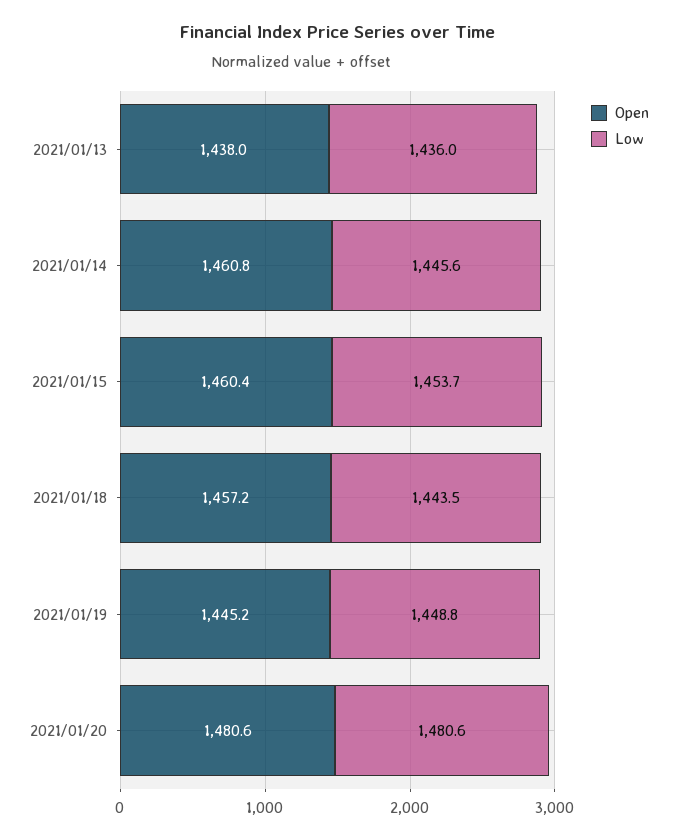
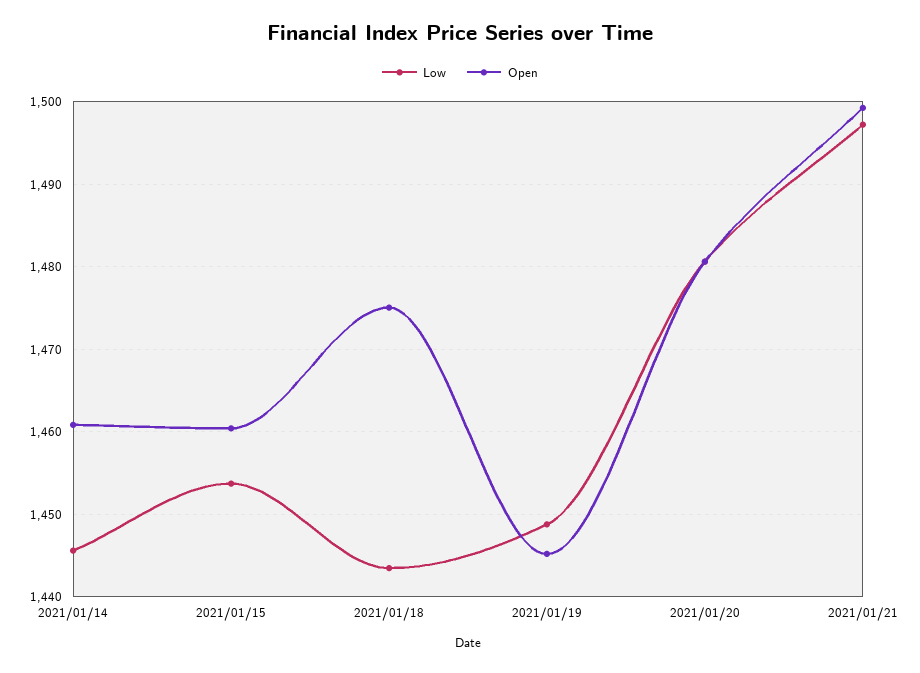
Open, 2021/01/13: 1438 -> none
Low, 2021/01/13: 1436 -> none
Open, 2021/01/18: 1457.2 -> 1475
Low, 2021/01/21: none -> 1497
Open, 2021/01/21: none -> 1499

